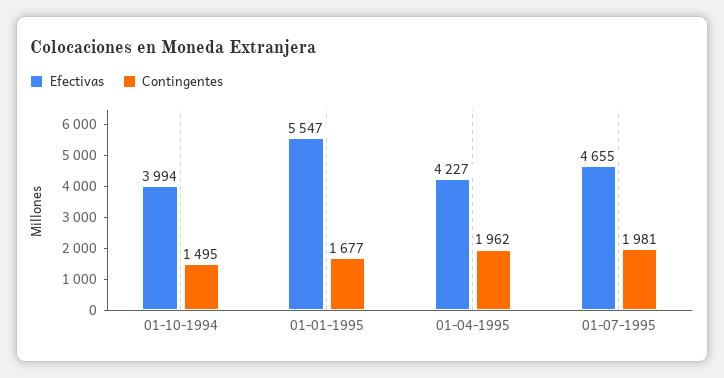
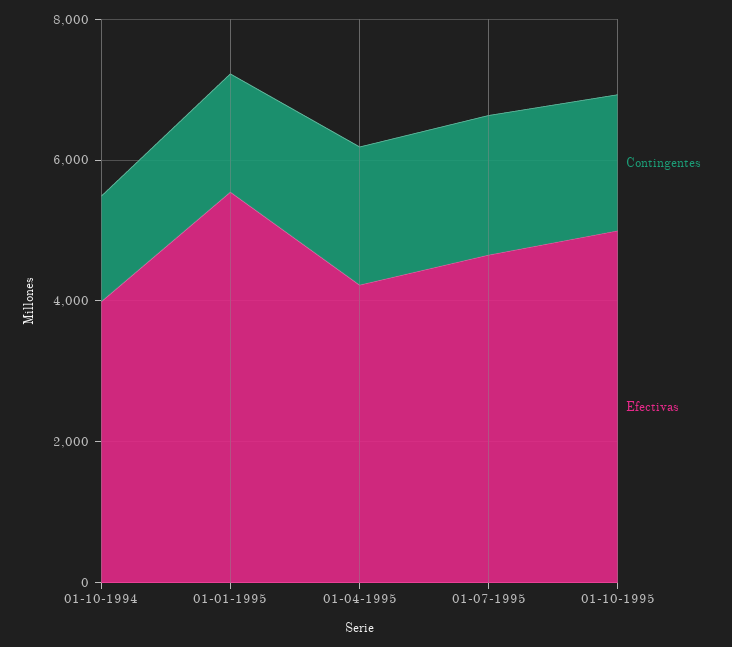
Contingentes, 01-10-1995: none -> 2000
Efectivas, 01-10-1995: none -> 5000

